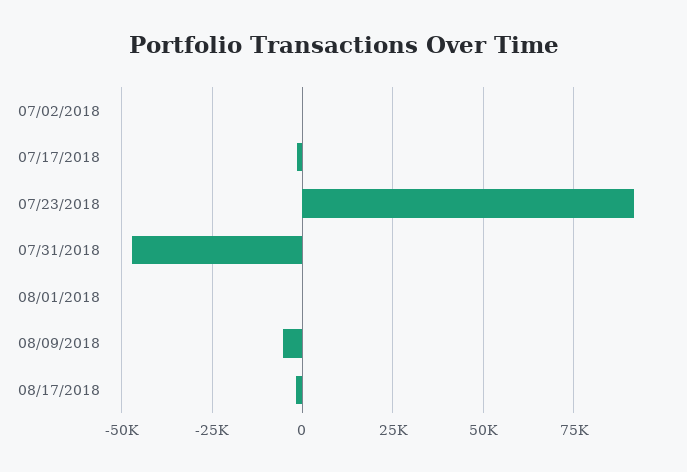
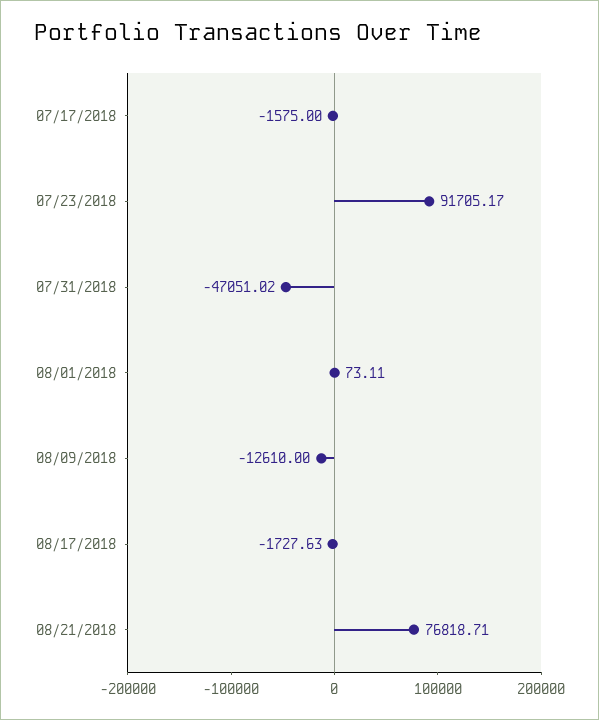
07/02/2018: 0 -> none
08/09/2018: -5000 -> -12610
08/21/2018: none -> 76818.71

